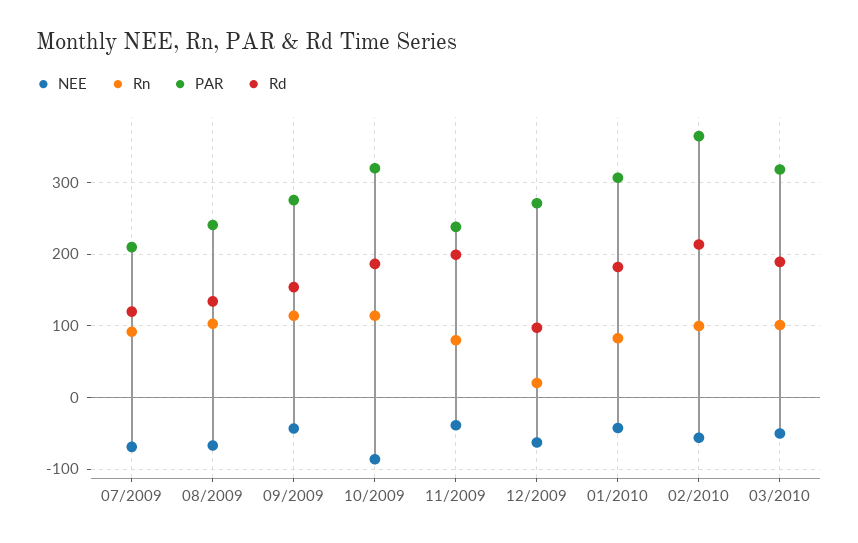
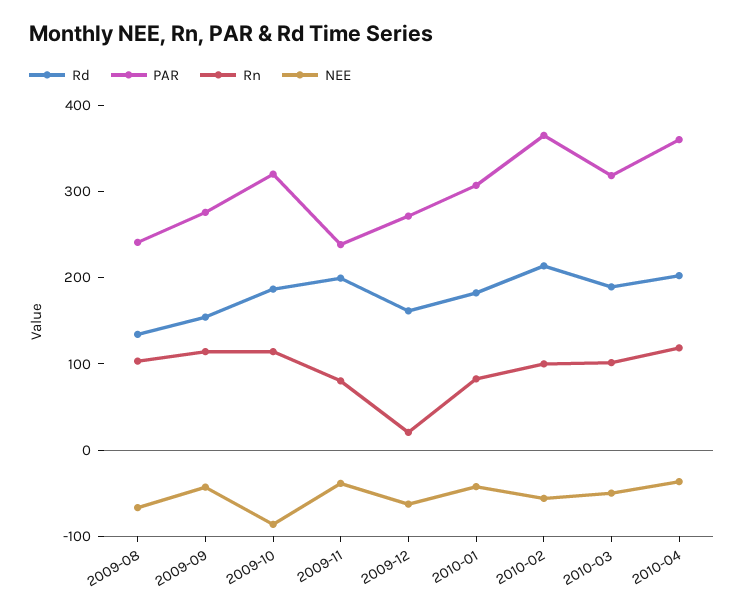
NEE, 07/2009: -70 -> none
Rn, 07/2009: 90 -> none
PAR, 07/2009: 210 -> none
Rd, 07/2009: 120 -> none
Rd, 12/2009: 100 -> 160
Rd, 2010-04: none -> 200
PAR, 2010-04: none -> 360
Rn, 2010-04: none -> 120
NEE, 2010-04: none -> -40

